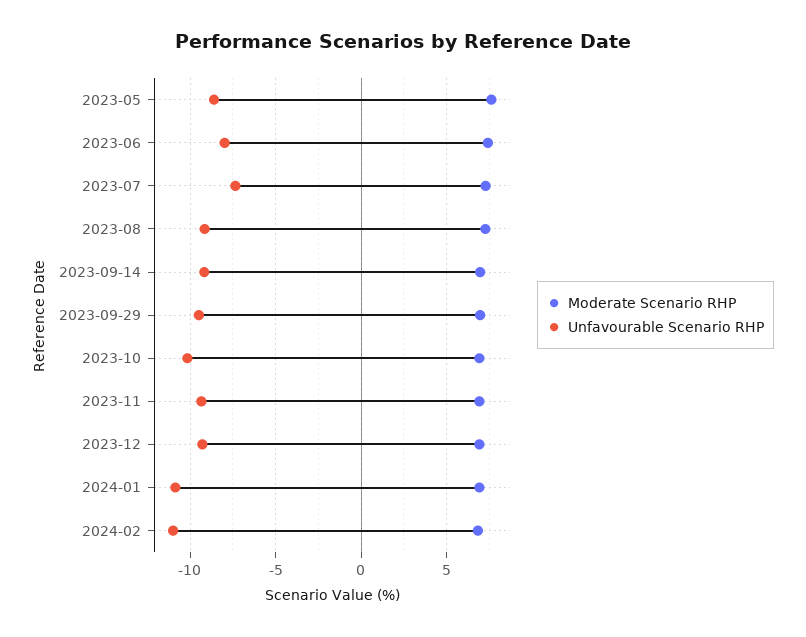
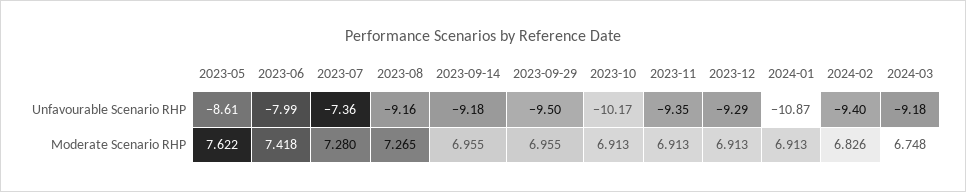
Unfavourable Scenario RHP, 2024-02: -11 -> -9.4
Unfavourable Scenario RHP, 2024-03: none -> -9.18
Moderate Scenario RHP, 2024-03: none -> 6.748

